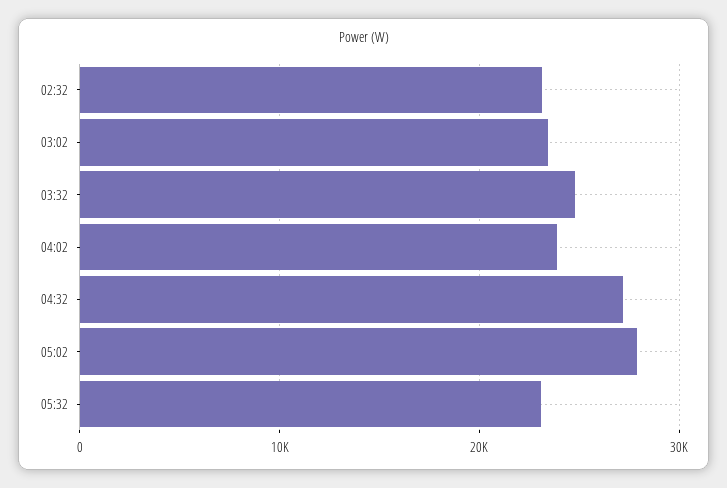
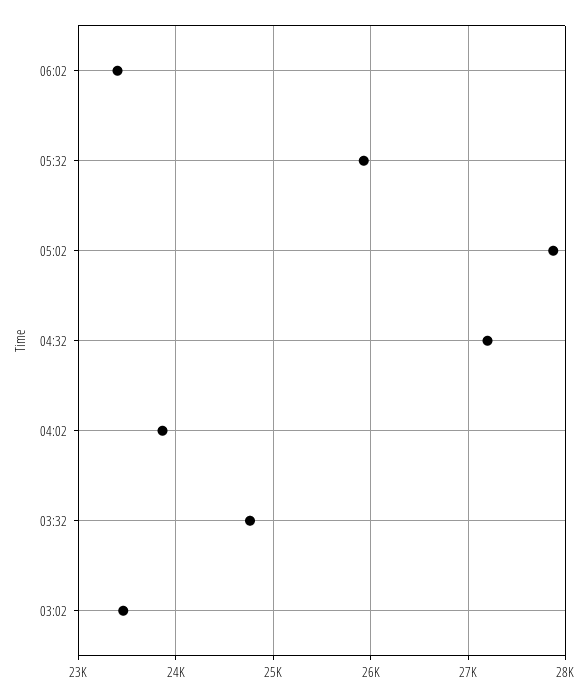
02:32: 23000 -> none
05:32: 23000 -> 25900
06:02: none -> 23400

